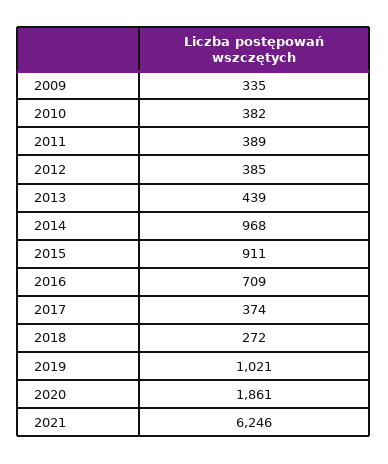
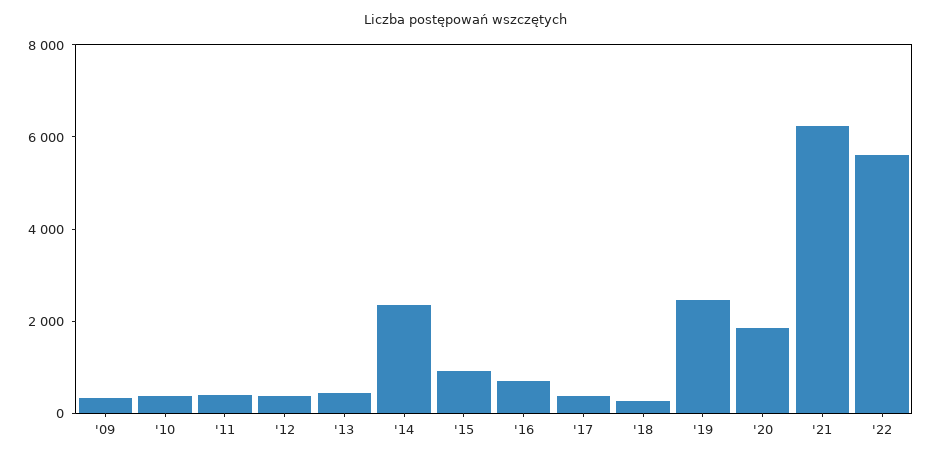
2014: 968 -> 2500
2019: 1021 -> 2500
'22: none -> 5500

